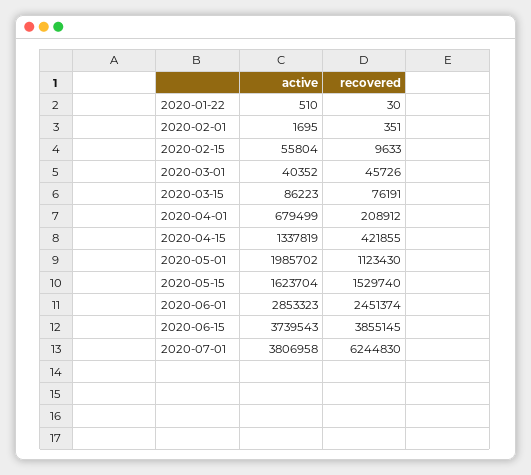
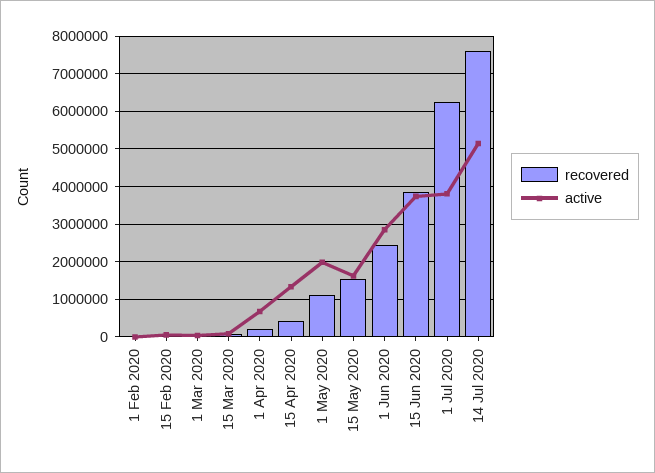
active, 2020-01-22: 510 -> none
recovered, 2020-01-22: 30 -> none
recovered, 14 Jul 2020: none -> 7600000
active, 14 Jul 2020: none -> 5200000

